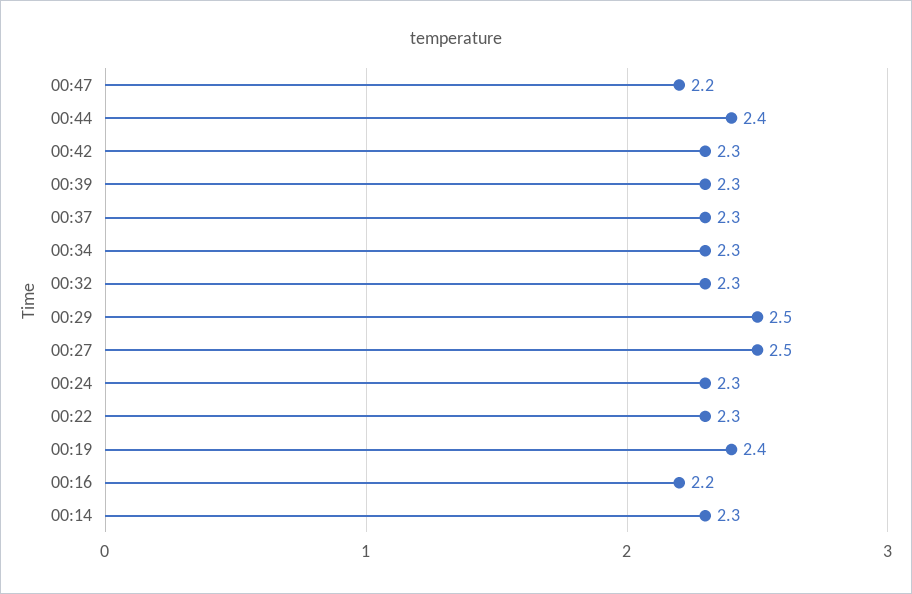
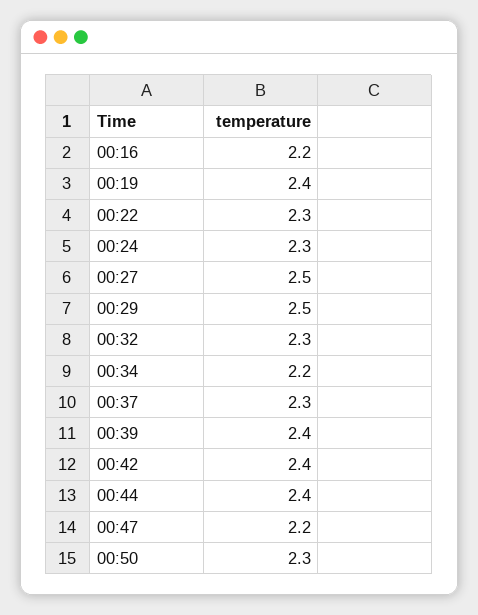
00:42: 2.3 -> 2.4
00:39: 2.3 -> 2.4
00:34: 2.3 -> 2.2
00:14: 2.3 -> none
00:50: none -> 2.3

